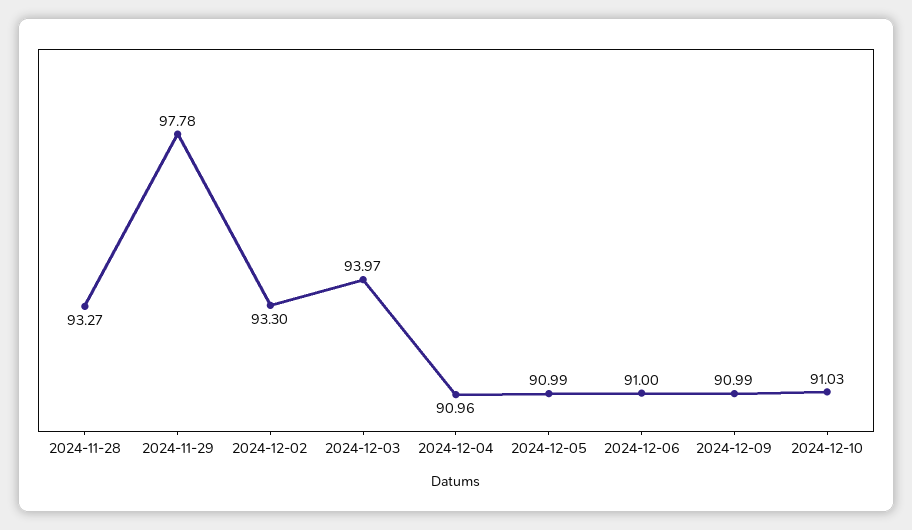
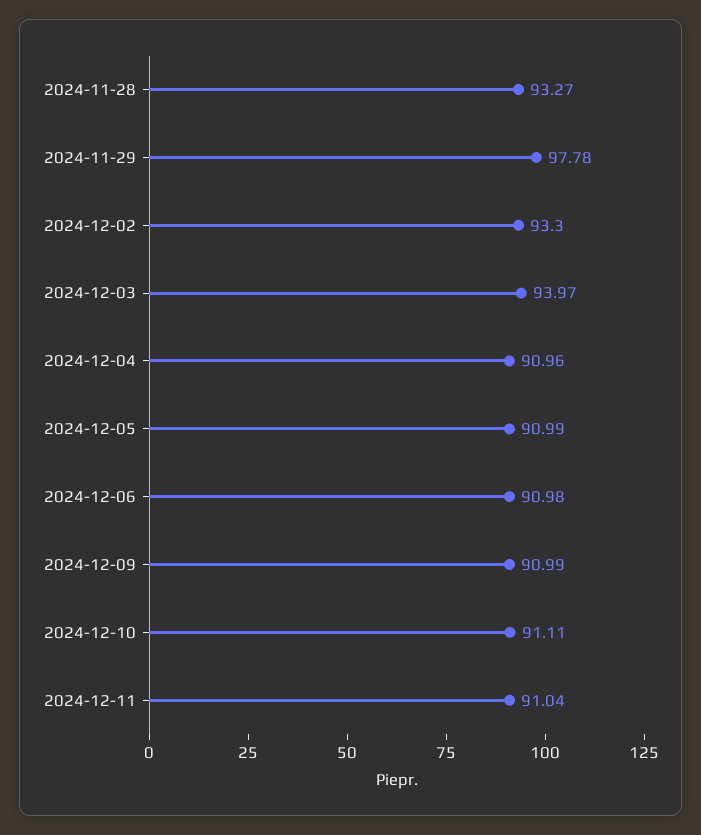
2024-12-06: 91 -> 90.98
2024-12-10: 91.03 -> 91.11
2024-12-11: none -> 91.04

